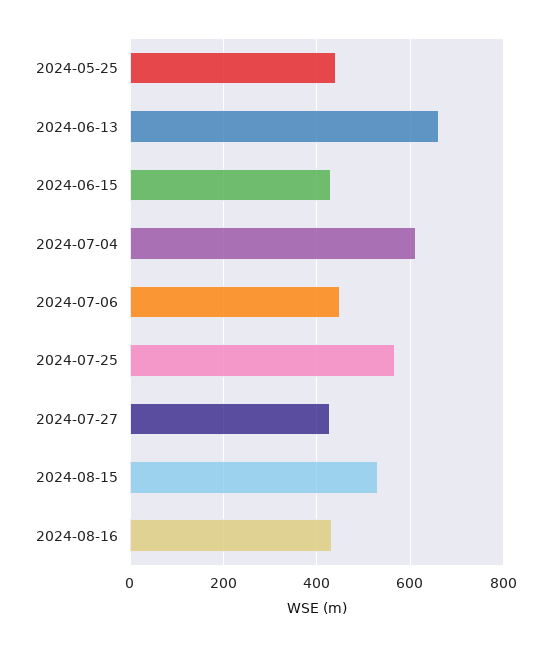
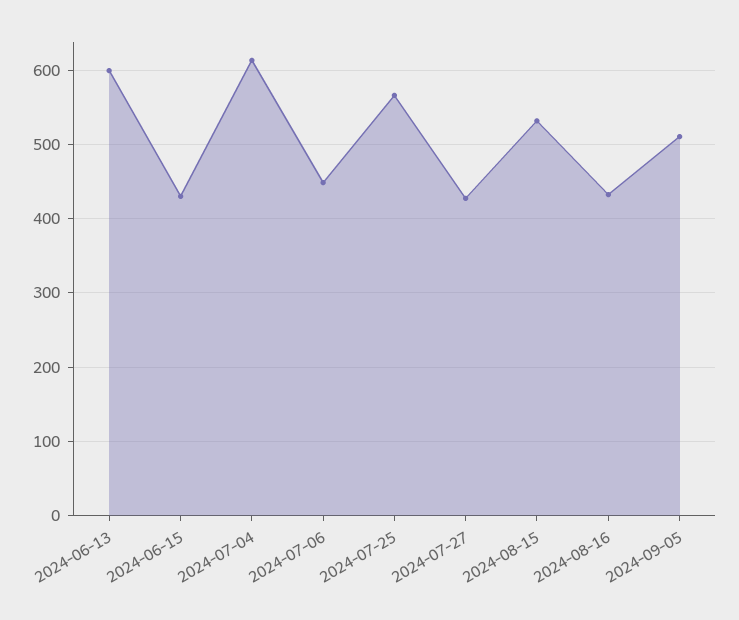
2024-05-25: 440 -> none
2024-06-13: 660 -> 600
2024-09-05: none -> 510

